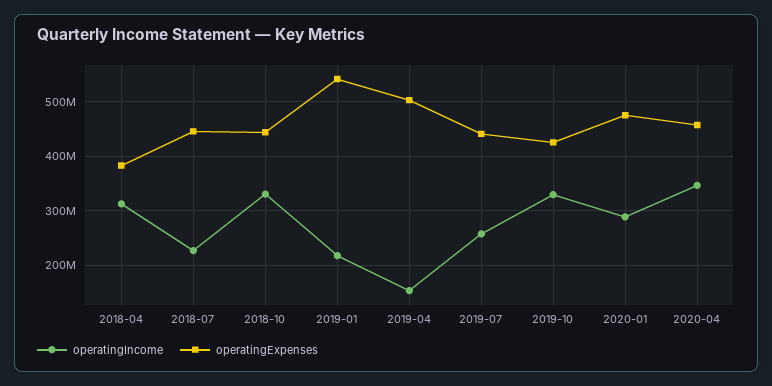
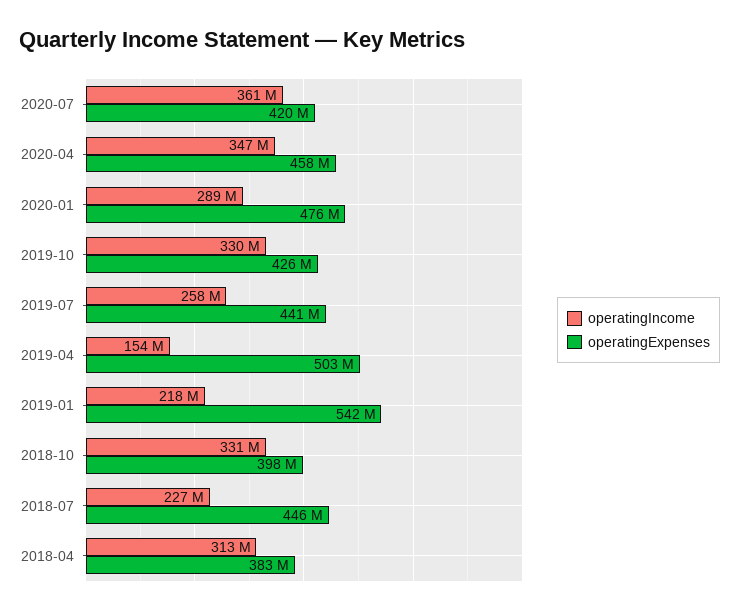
operatingExpenses, 2018-10: 440000000 -> 398000000
operatingIncome, 2020-07: none -> 361000000
operatingExpenses, 2020-07: none -> 420000000

